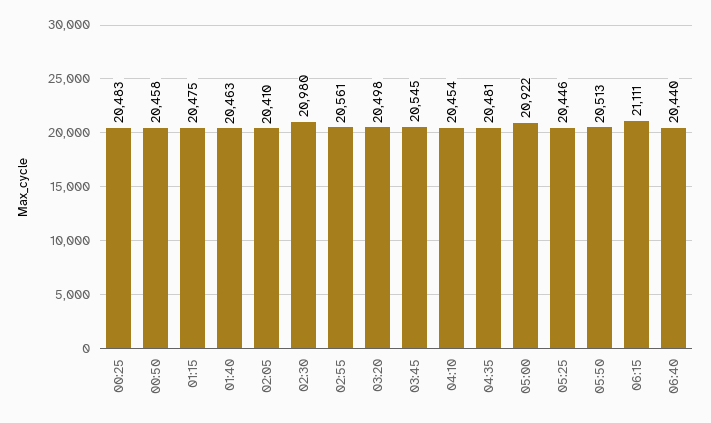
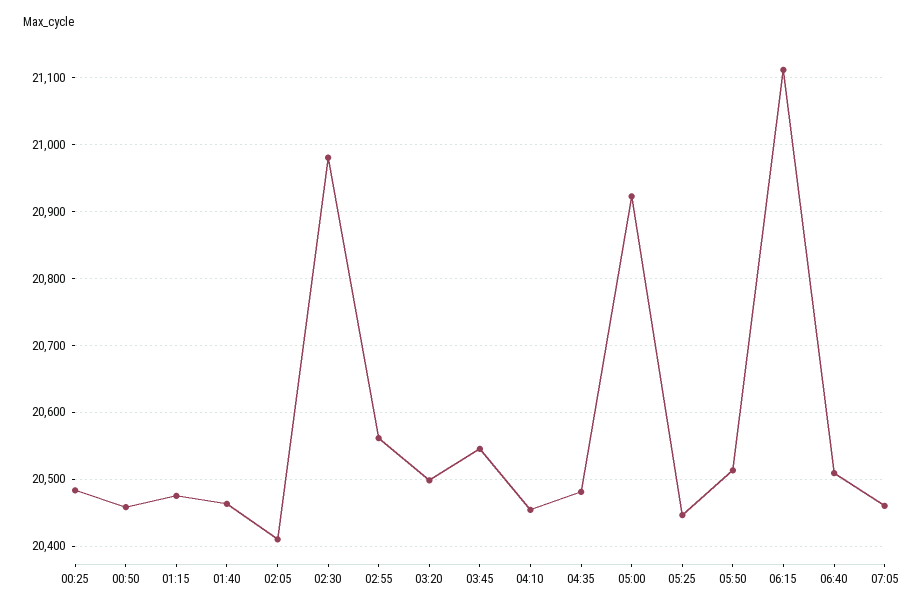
06:40: 20440 -> 20510
07:05: none -> 20460

